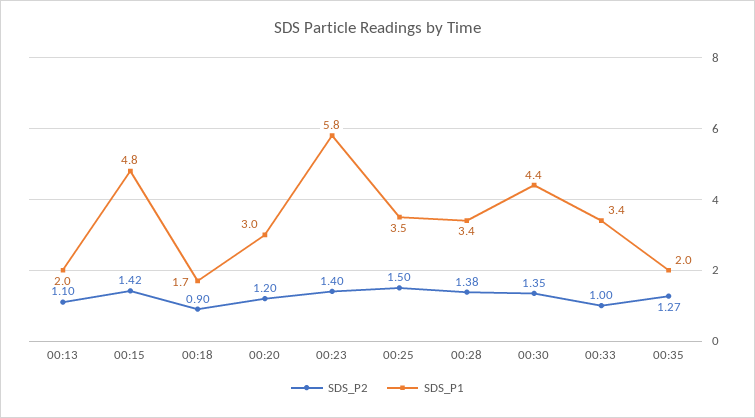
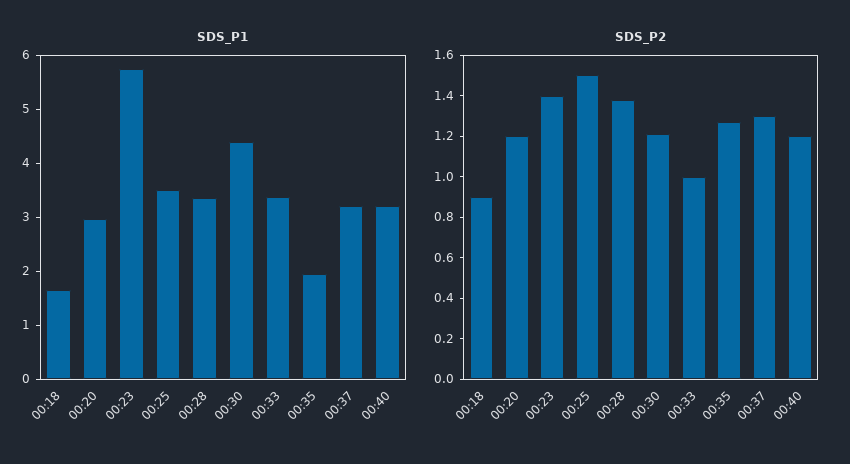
SDS_P2, 00:13: 1.1 -> none
SDS_P1, 00:13: 2 -> none
SDS_P2, 00:15: 1.42 -> none
SDS_P1, 00:15: 4.8 -> none
SDS_P2, 00:30: 1.35 -> 1.2
SDS_P1, 00:37: none -> 3.2
SDS_P1, 00:40: none -> 3.2
SDS_P2, 00:37: none -> 1.3
SDS_P2, 00:40: none -> 1.2

